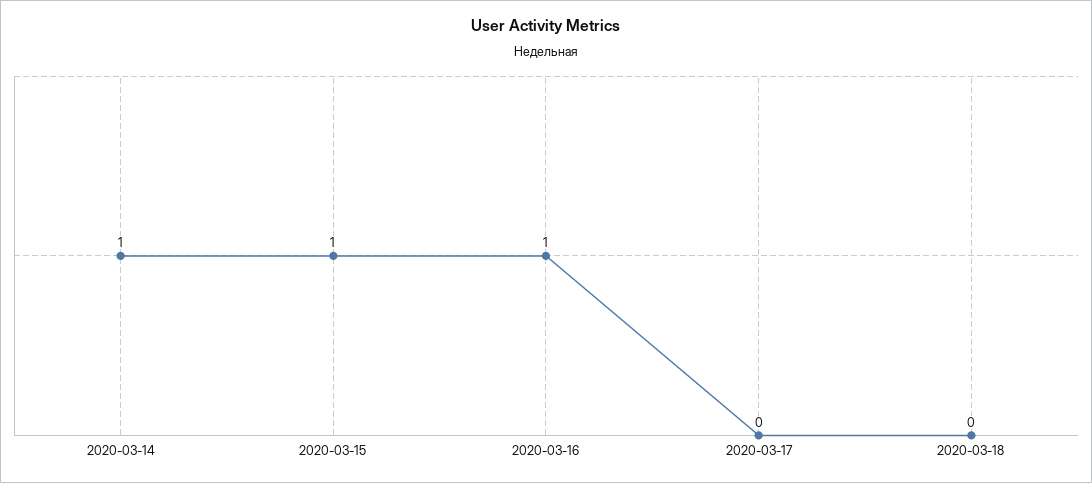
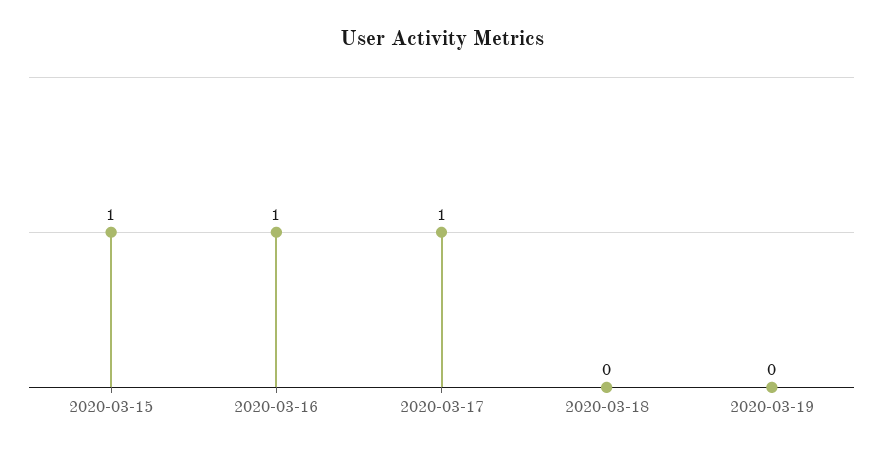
2020-03-14: 1 -> none
2020-03-17: 0 -> 1
2020-03-19: none -> 0

